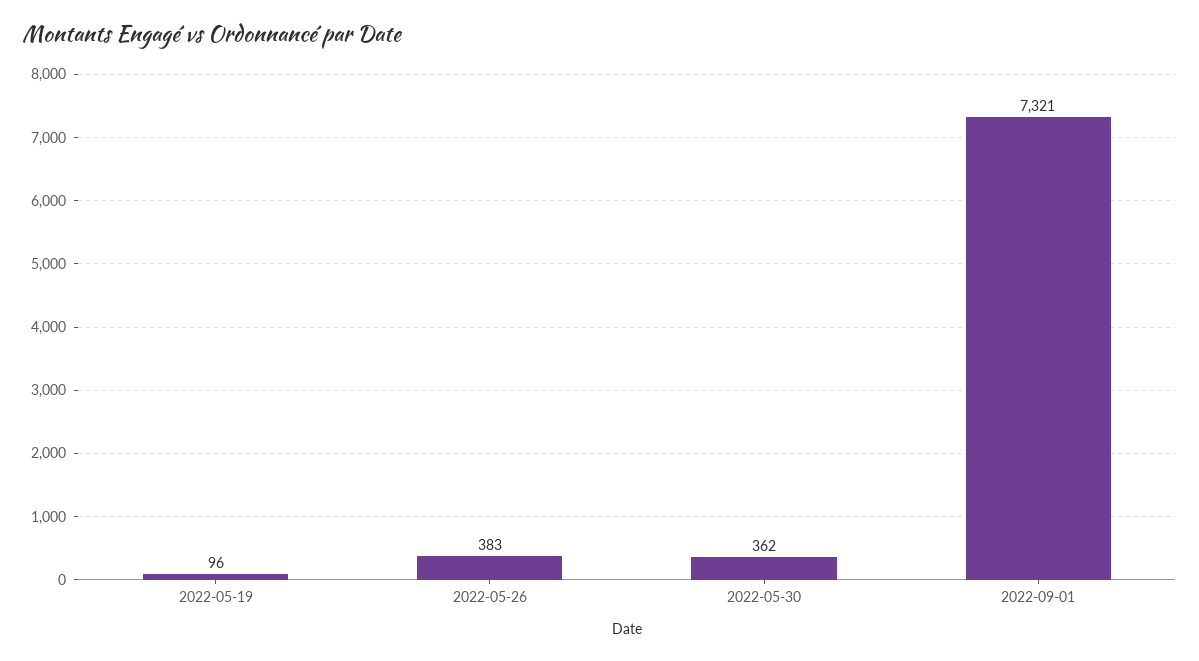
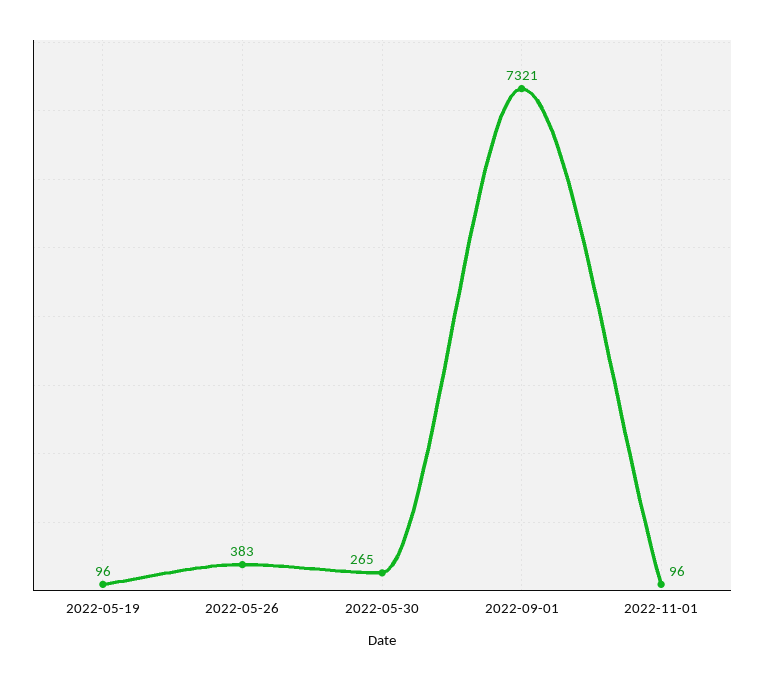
2022-05-30: 362 -> 265
2022-11-01: none -> 96

